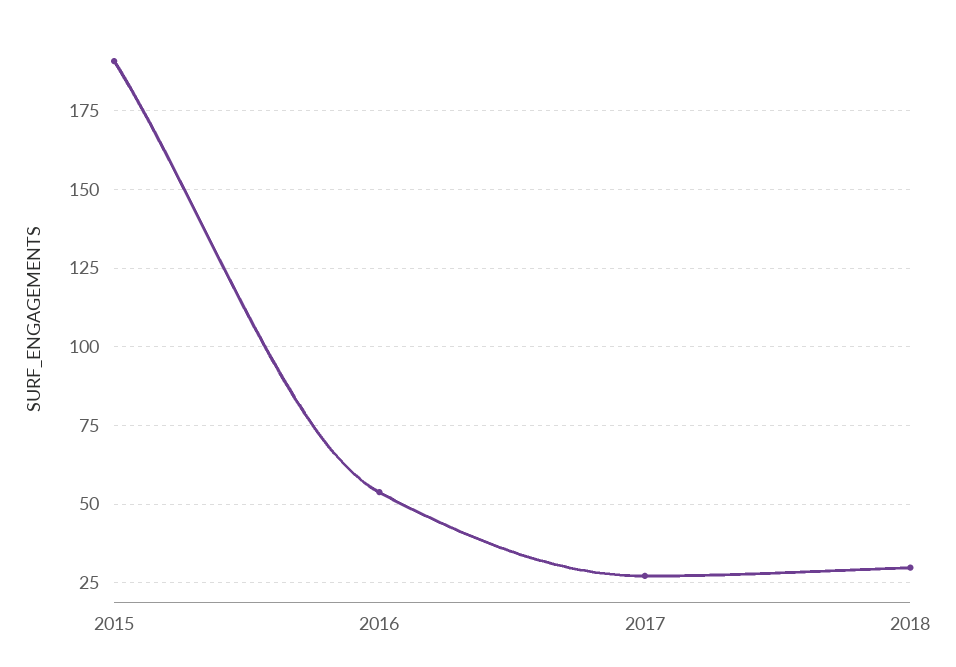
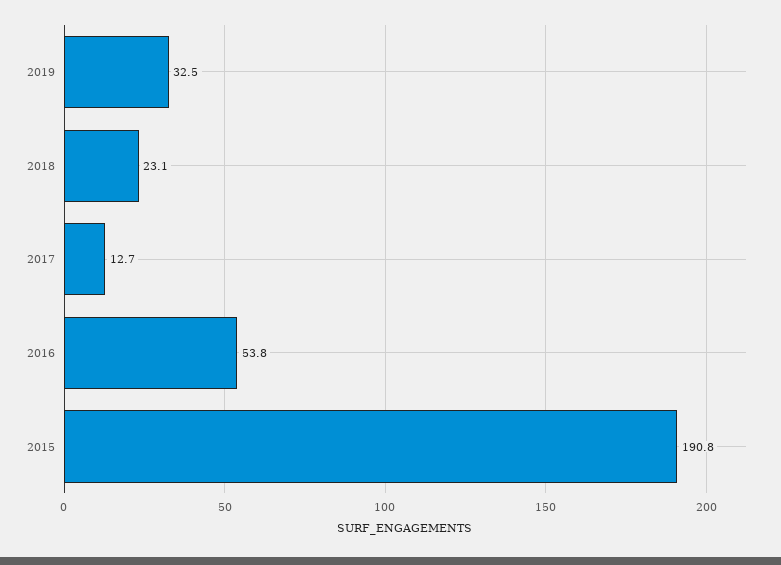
2017: 27.5 -> 12.7
2018: 30 -> 23.1
2019: none -> 32.5

